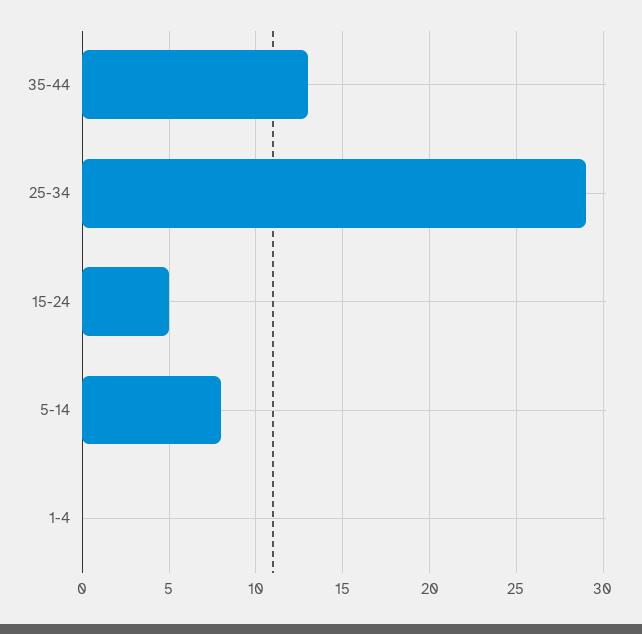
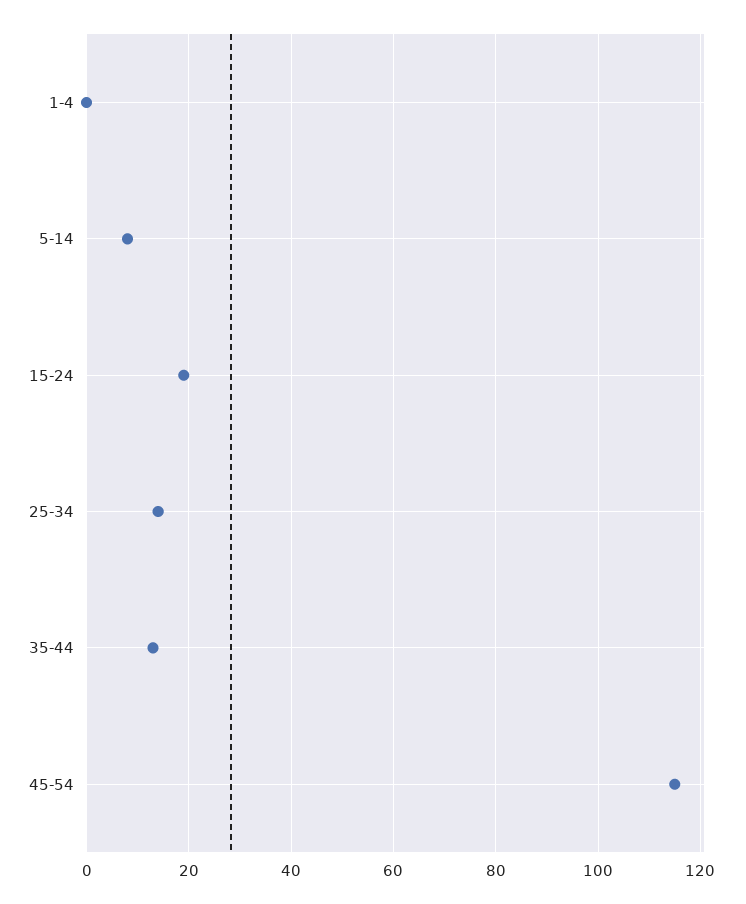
25-34: 29 -> 15
15-24: 5 -> 20
45-54: none -> 115

